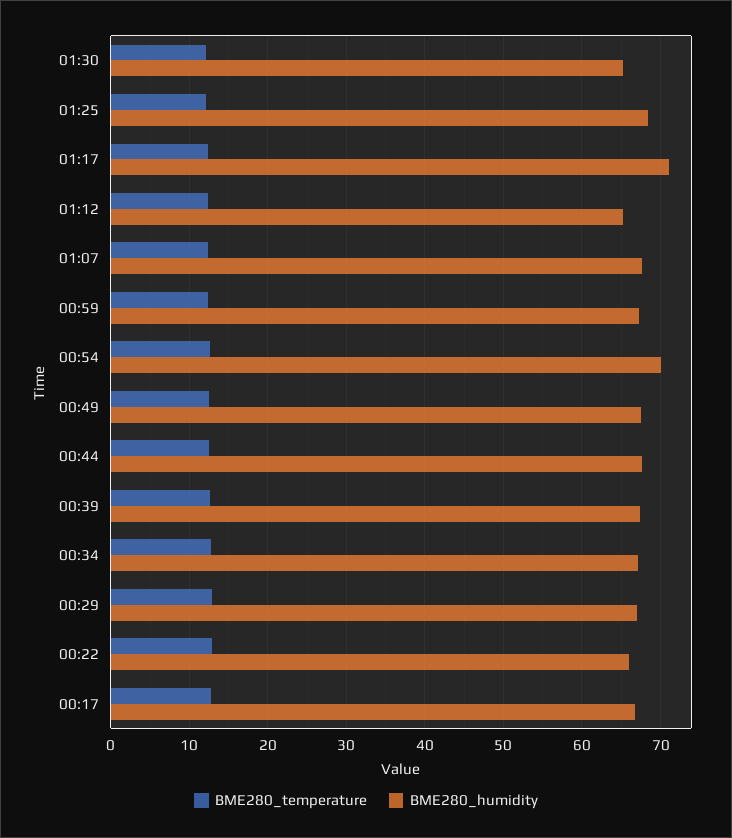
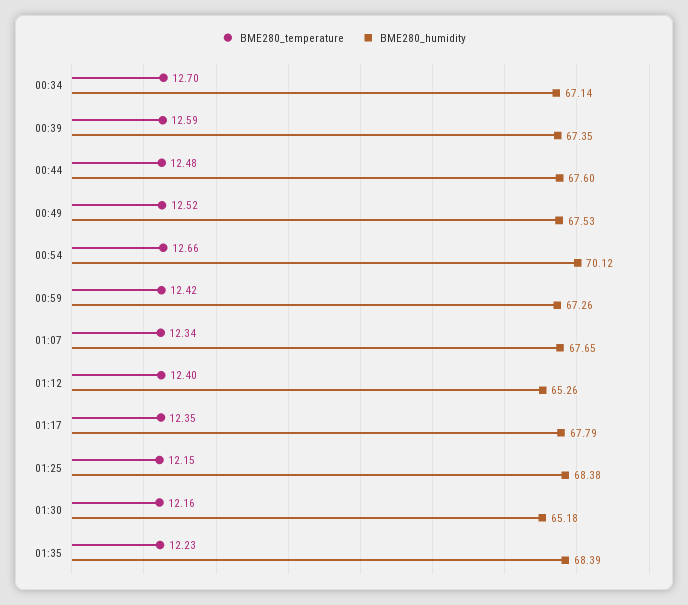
BME280_humidity, 01:17: 71 -> 67.79
BME280_temperature, 00:29: 13 -> none
BME280_humidity, 00:29: 67 -> none
BME280_temperature, 00:22: 13 -> none
BME280_humidity, 00:22: 66 -> none
BME280_temperature, 00:17: 13 -> none
BME280_humidity, 00:17: 67 -> none
BME280_temperature, 01:35: none -> 12.23
BME280_humidity, 01:35: none -> 68.39

